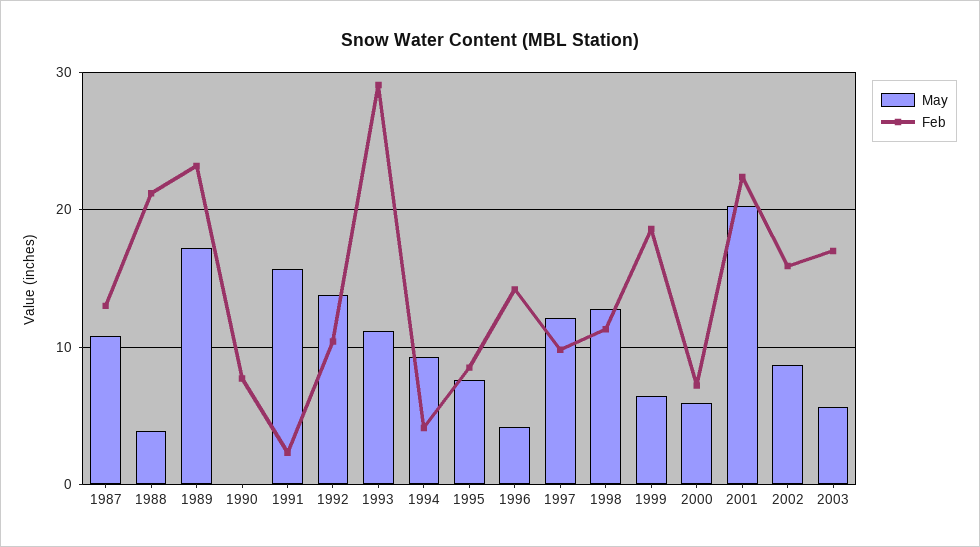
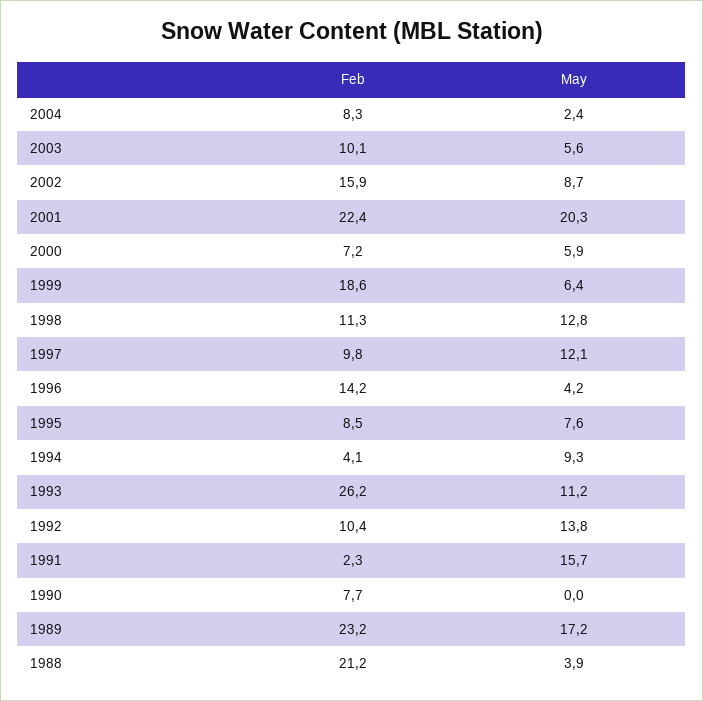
May, 1987: 11 -> none
Feb, 1987: 13 -> none
Feb, 1993: 29 -> 26.2
Feb, 2003: 17 -> 10.1
Feb, 2004: none -> 8.3
May, 2004: none -> 2.4

